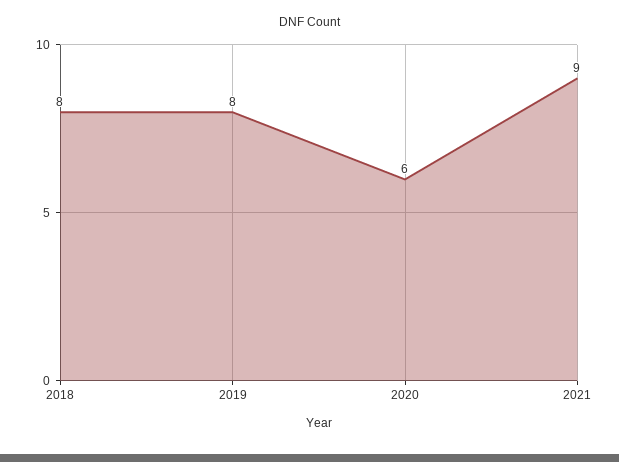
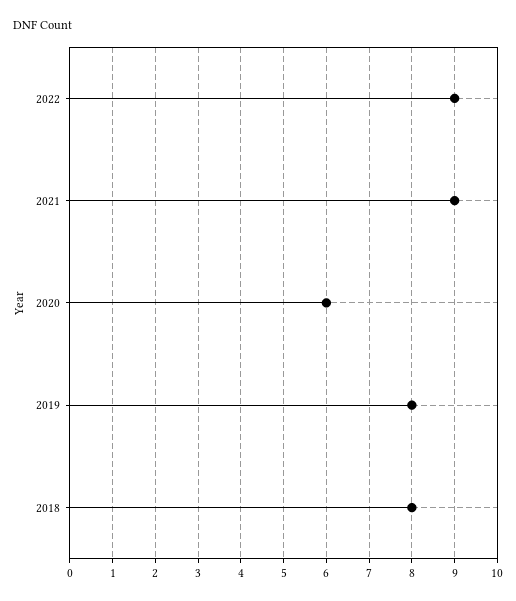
2022: none -> 9

